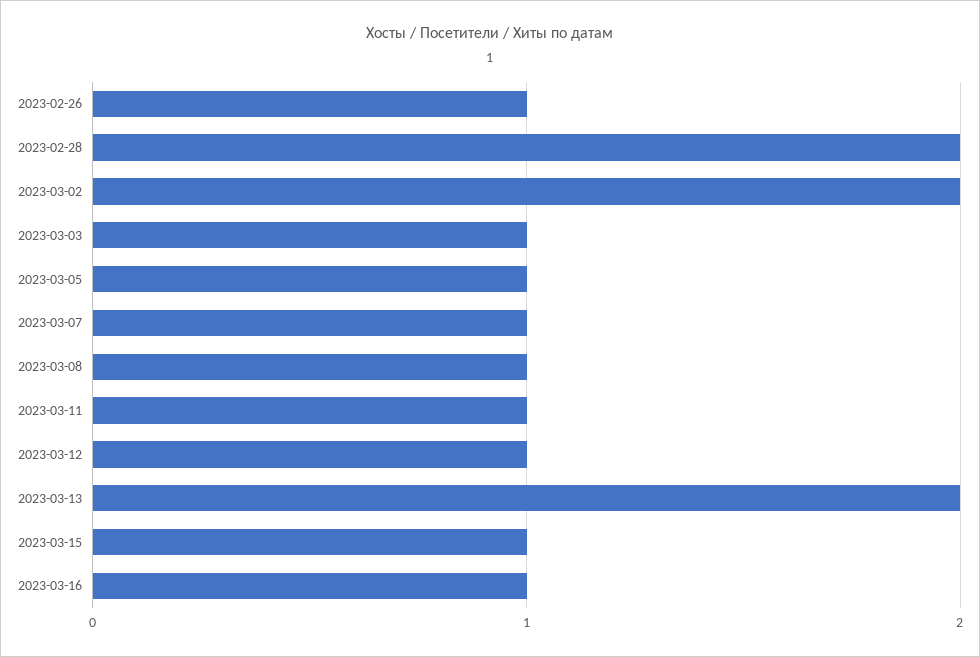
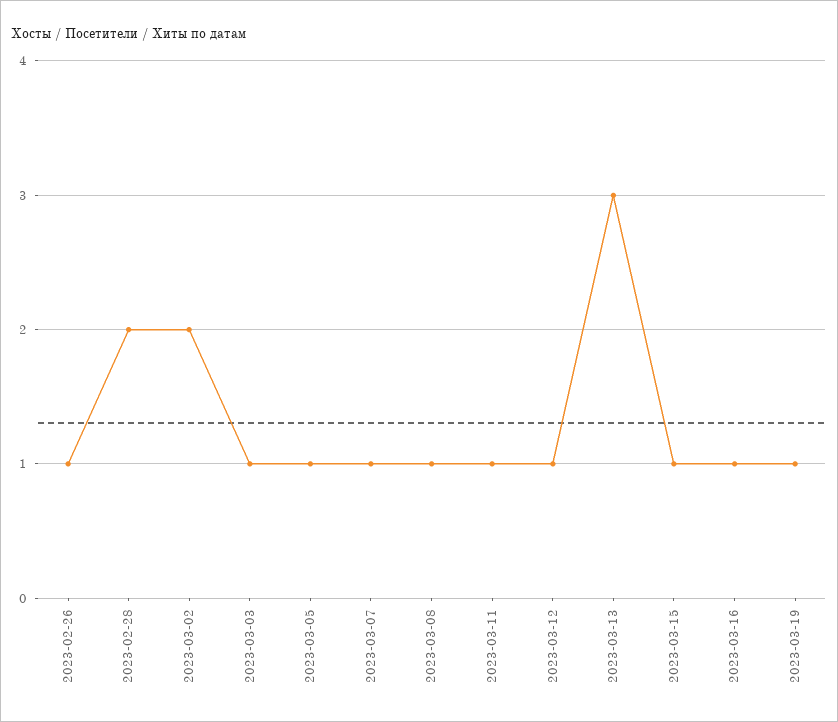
2023-03-13: 2 -> 3
2023-03-19: none -> 1

